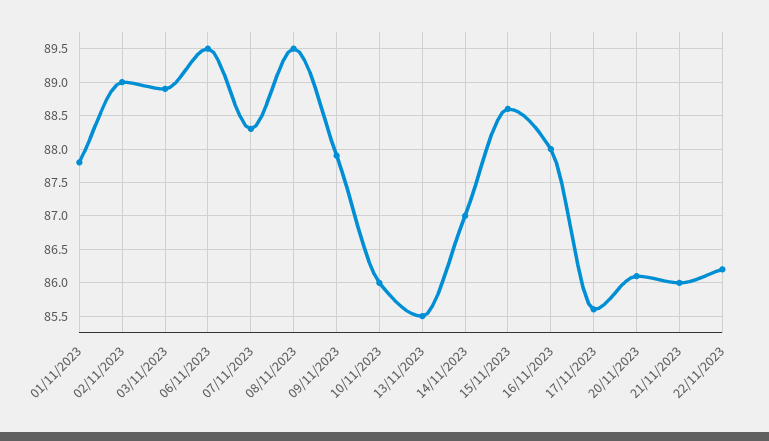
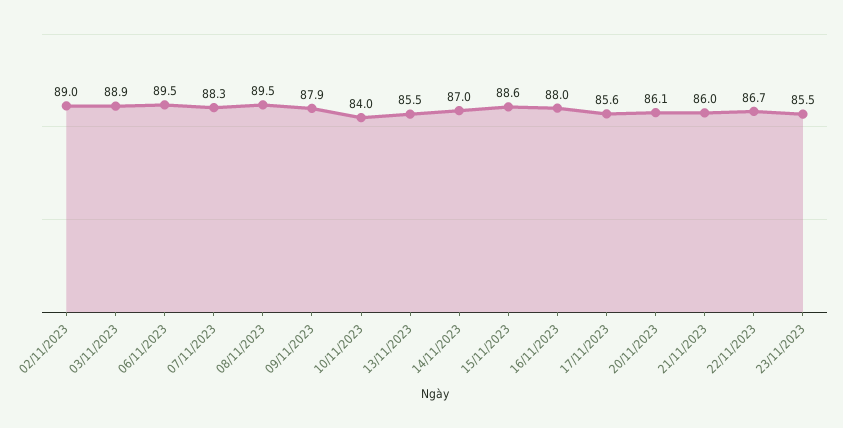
01/11/2023: 87.8 -> none
10/11/2023: 86 -> 84
22/11/2023: 86.2 -> 86.7
23/11/2023: none -> 85.5

